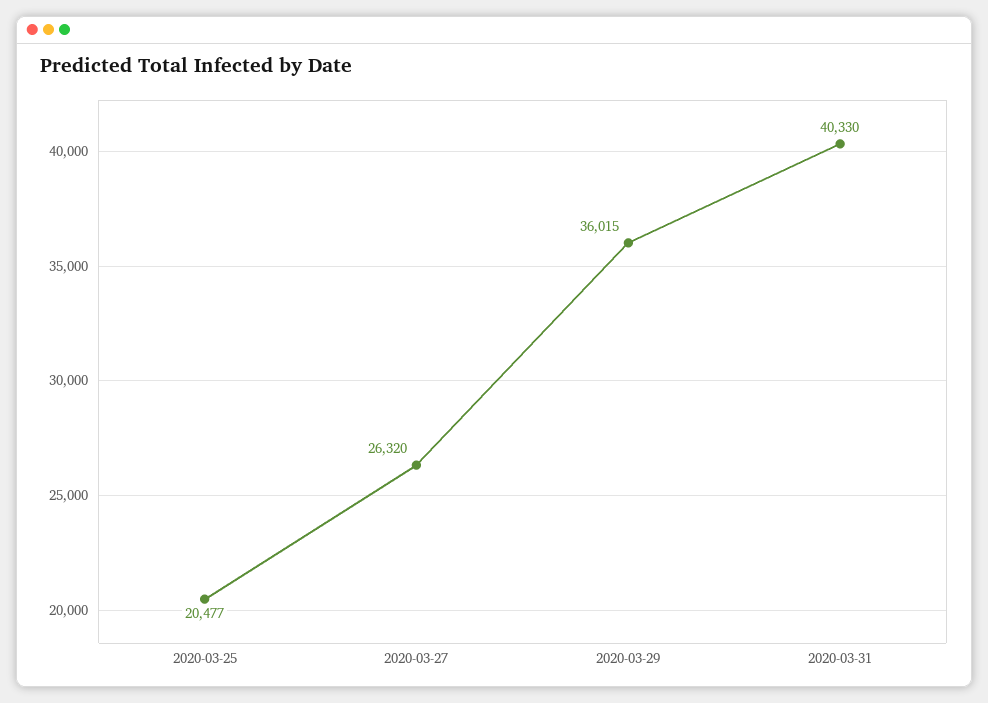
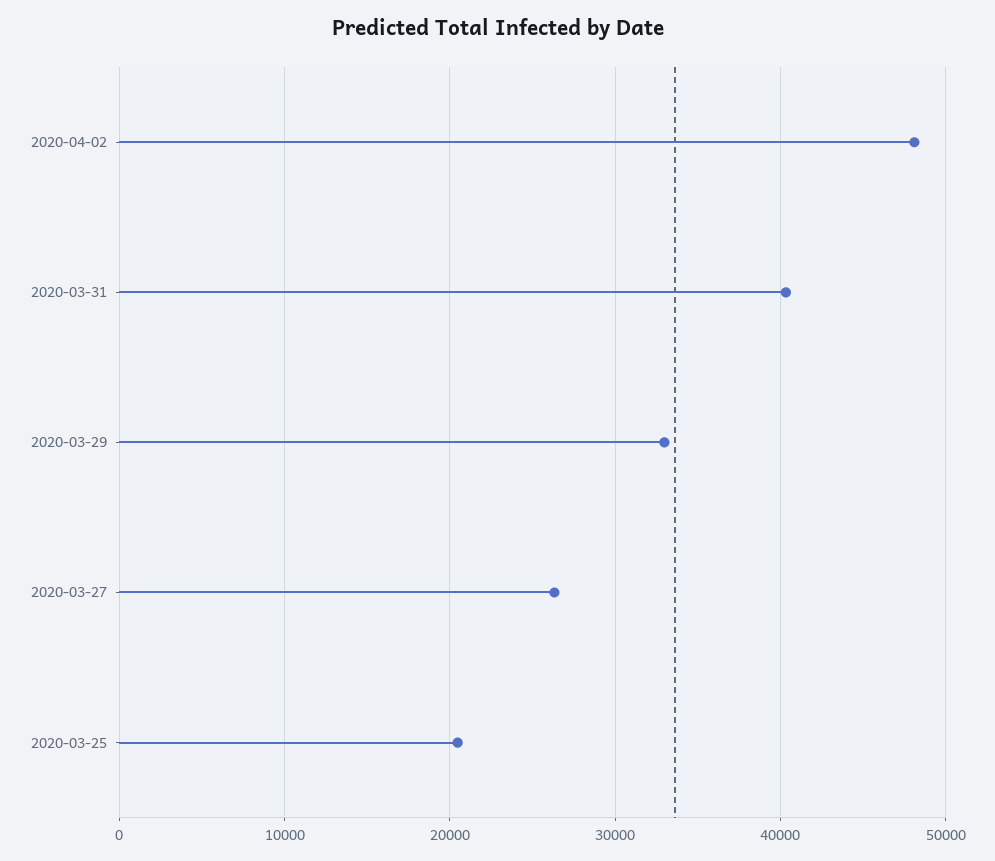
2020-03-29: 36015 -> 33000
2020-04-02: none -> 48000

